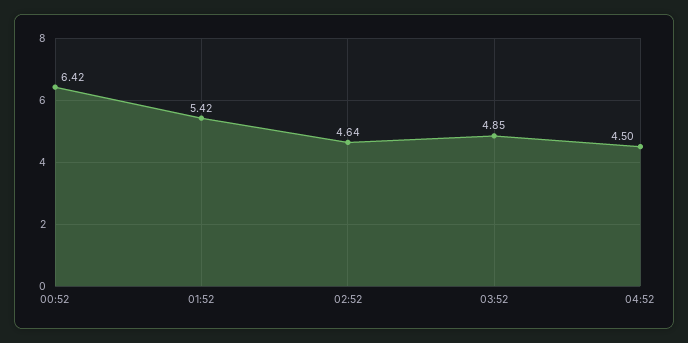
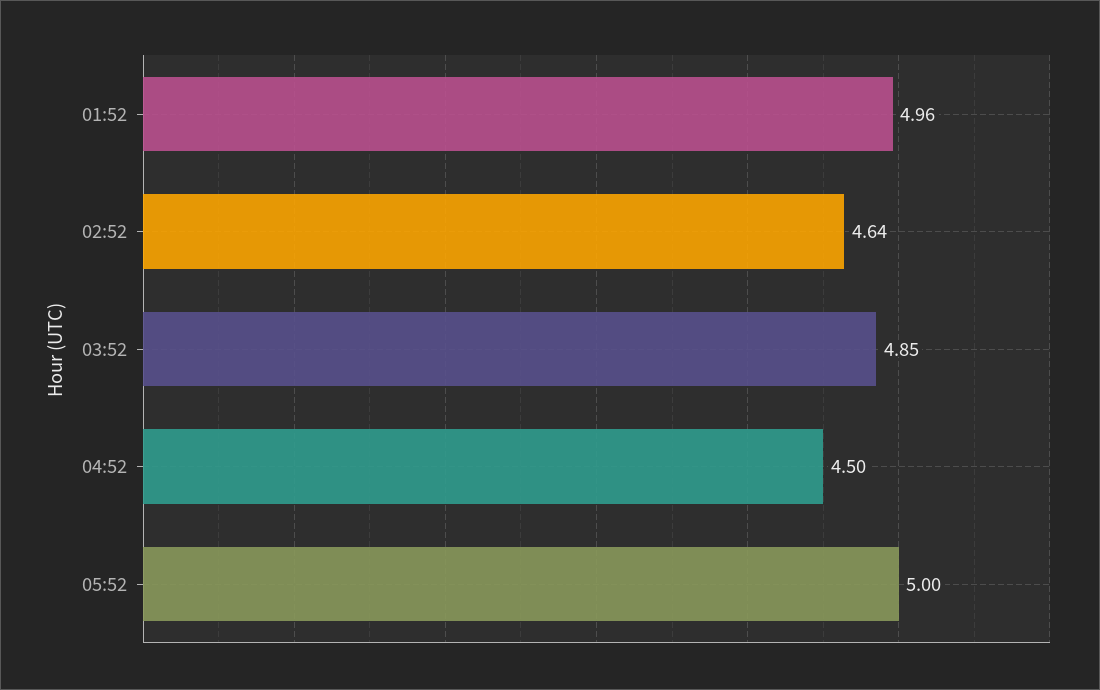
00:52: 6.42 -> none
01:52: 5.42 -> 4.96
05:52: none -> 5

